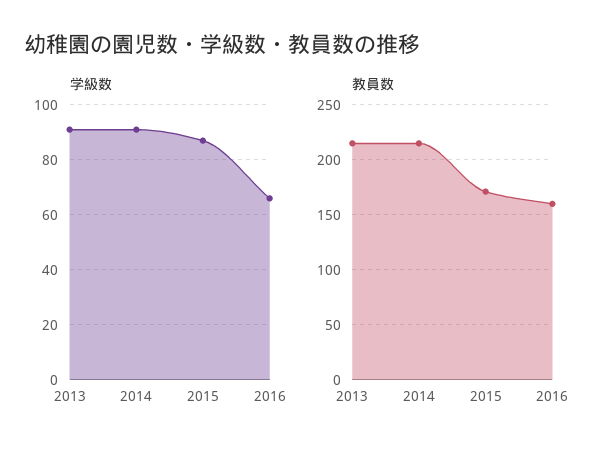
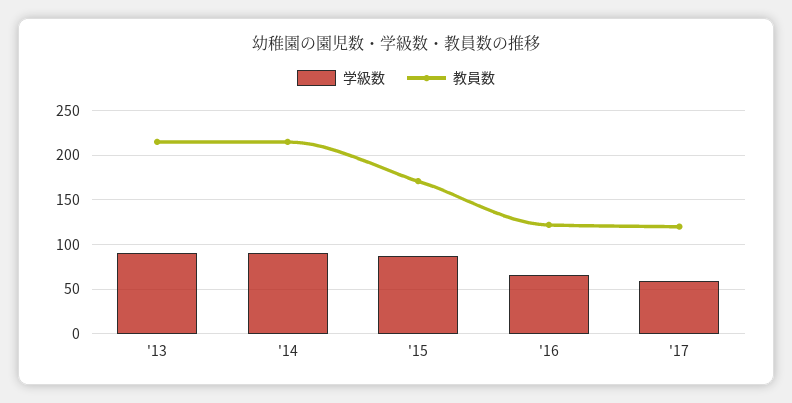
教員数, 2016: 160 -> 120
学級数, '17: none -> 60
教員数, '17: none -> 120

